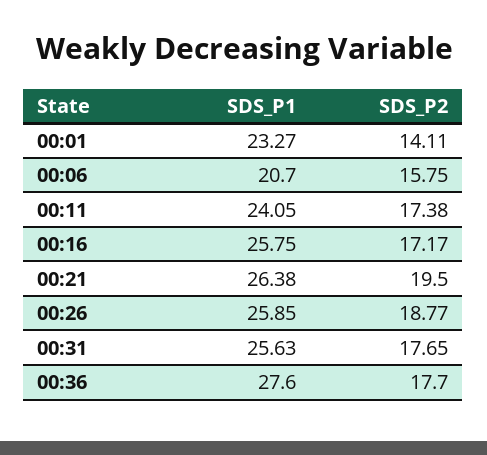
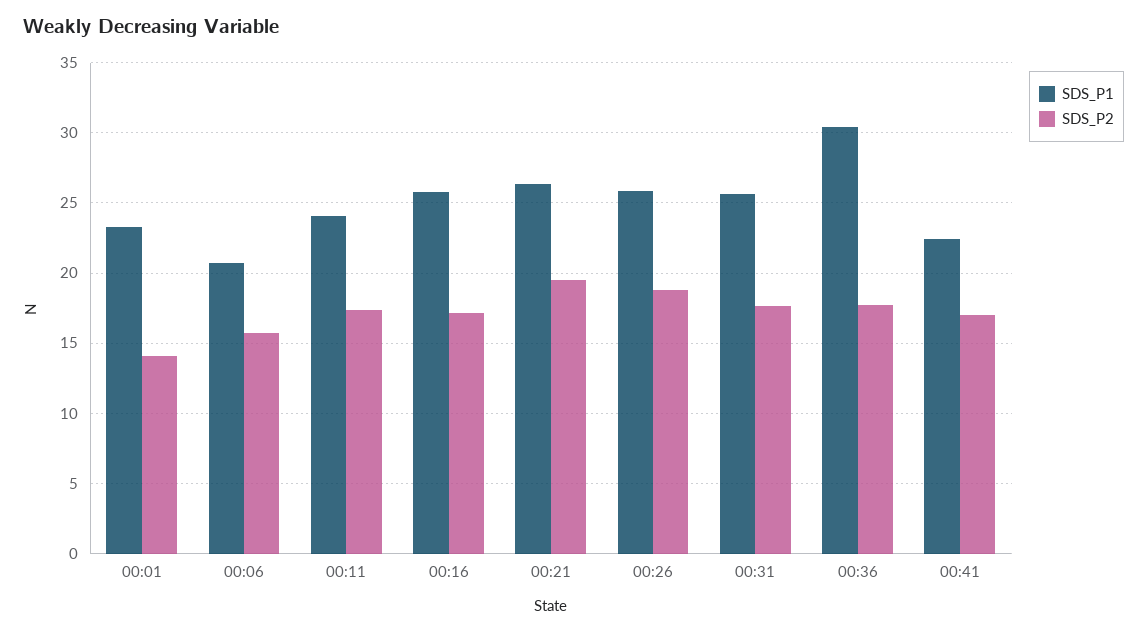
SDS_P1, 00:36: 27.6 -> 30.5
SDS_P1, 00:41: none -> 22.5
SDS_P2, 00:41: none -> 17

